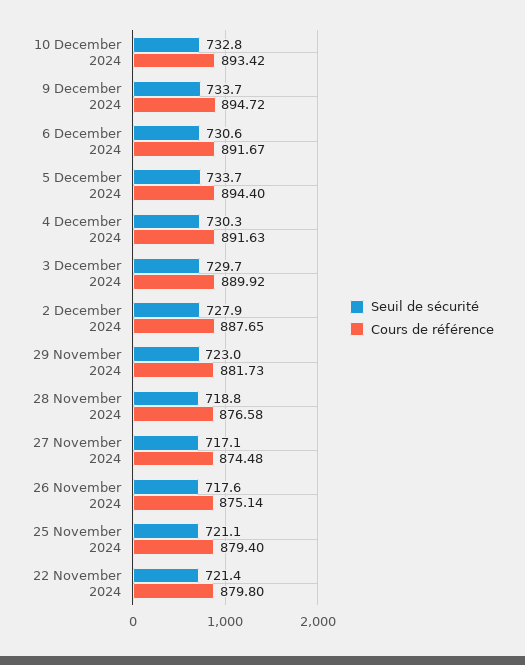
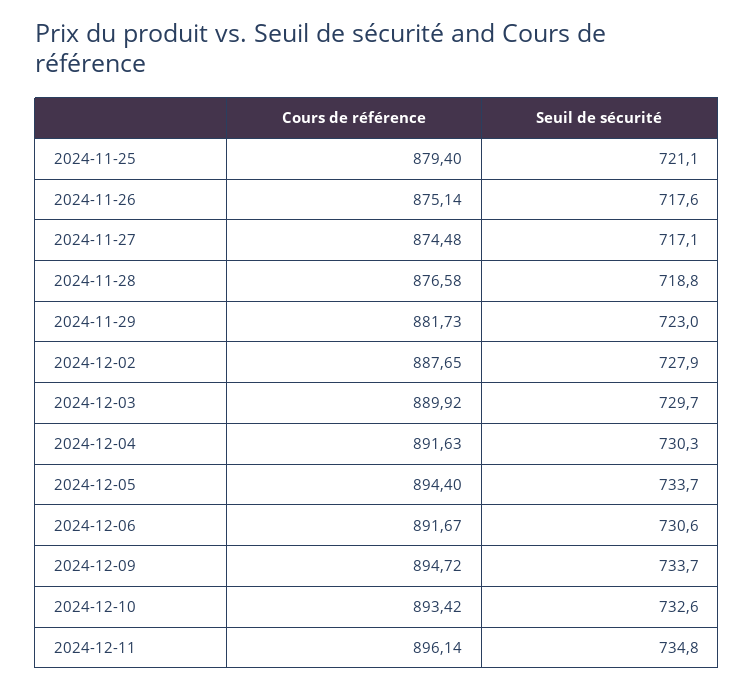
Seuil de sécurité, 10 December 2024: 732.8 -> 732.6
Seuil de sécurité, 22 November 2024: 721.4 -> none
Cours de référence, 22 November 2024: 879.8 -> none
Cours de référence, 2024-12-11: none -> 896.14
Seuil de sécurité, 2024-12-11: none -> 734.8

